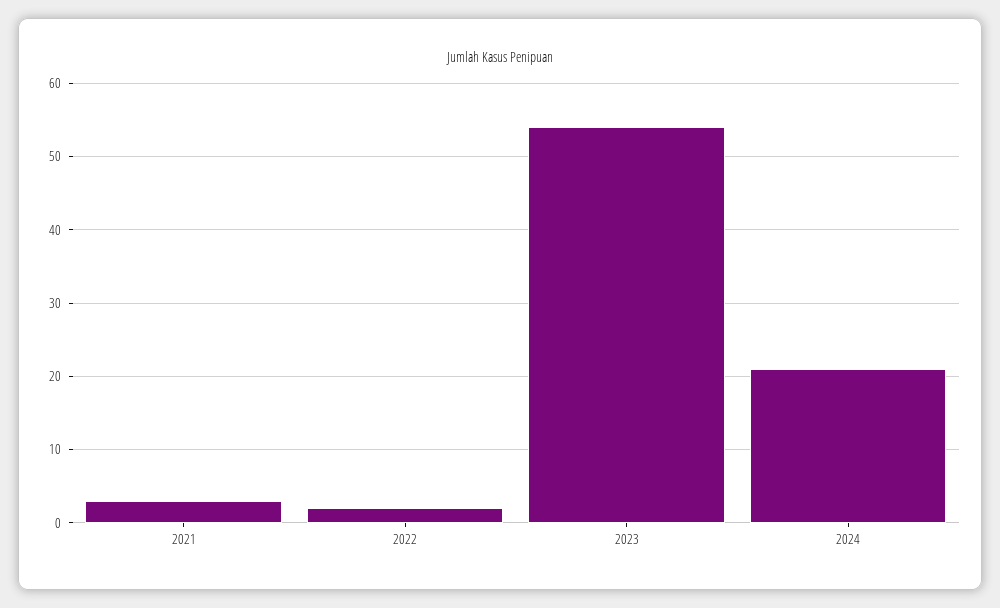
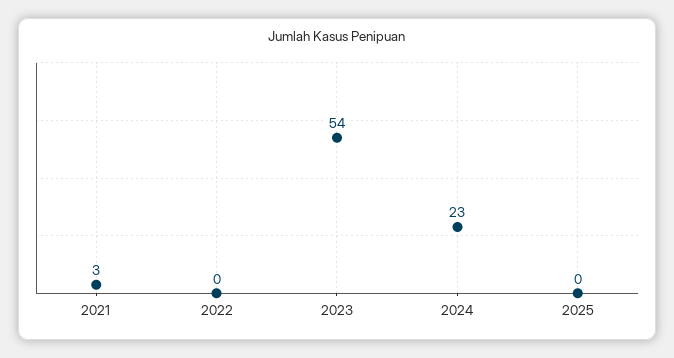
2022: 2 -> 0
2024: 21 -> 23
2025: none -> 0

